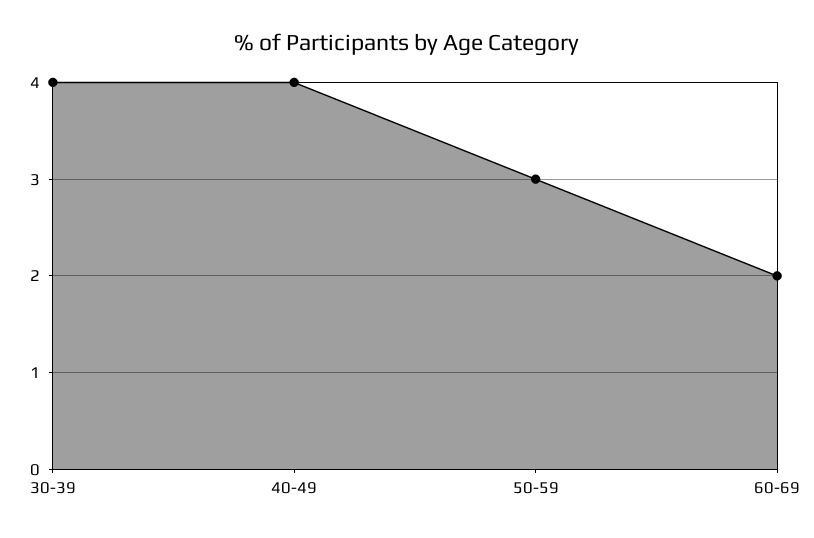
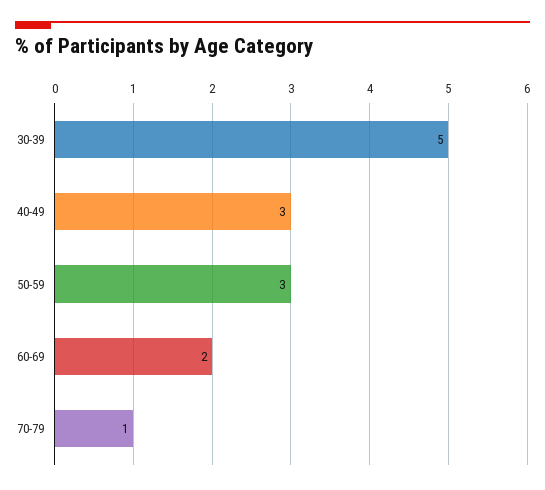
30-39: 4 -> 5
40-49: 4 -> 3
70-79: none -> 1

